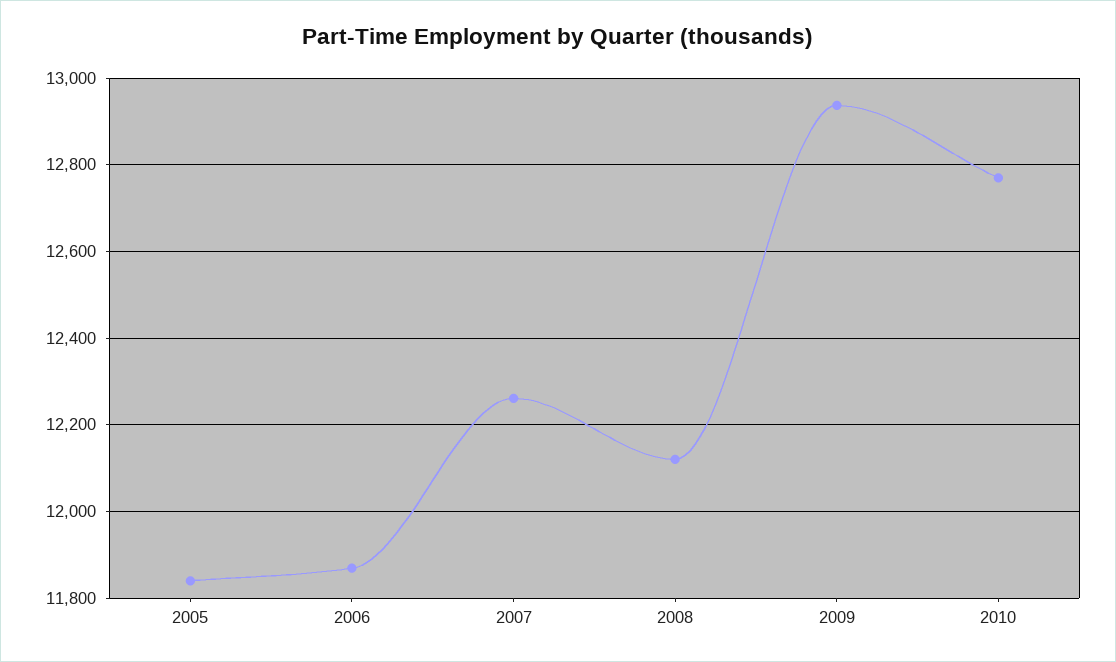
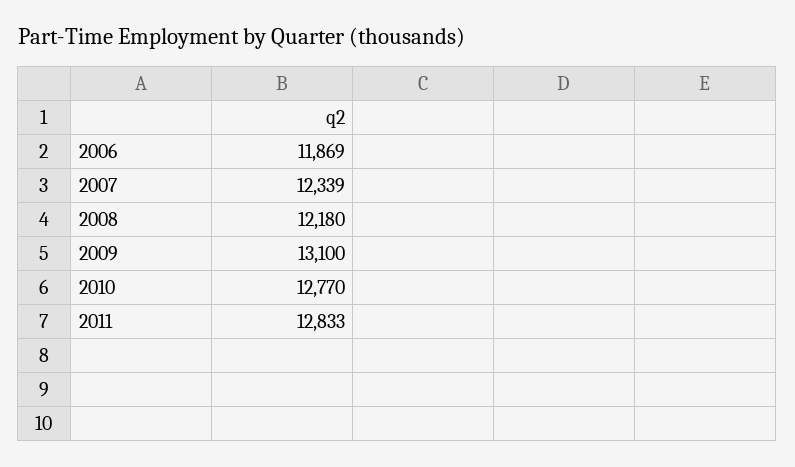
2005: 11840 -> none
2007: 12260 -> 12339
2008: 12120 -> 12180
2009: 12940 -> 13100
2011: none -> 12833

